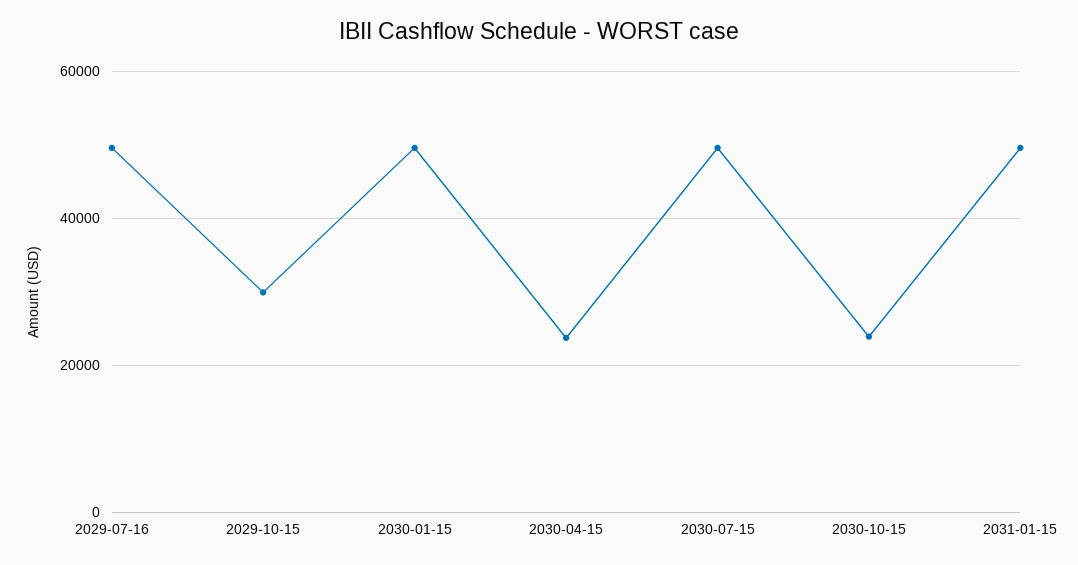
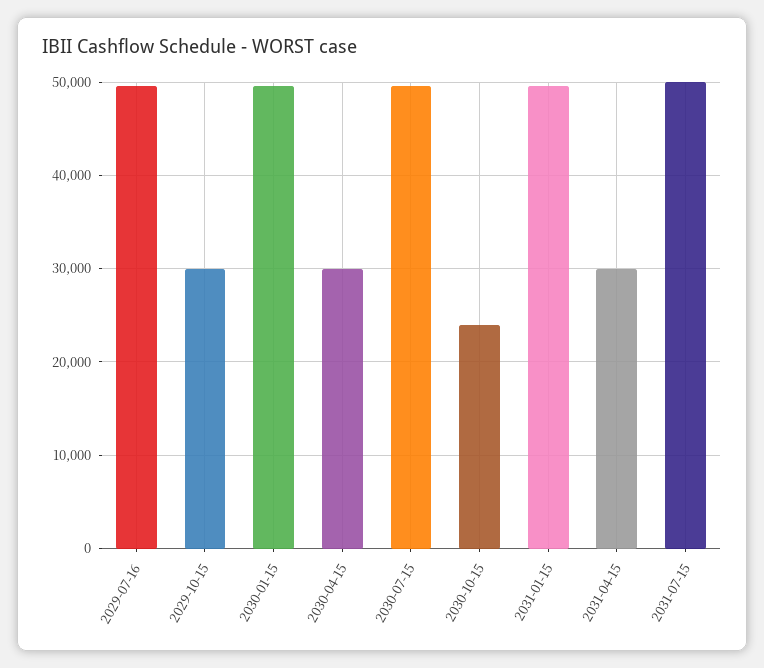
2030-04-15: 24000 -> 30000
2031-04-15: none -> 30000
2031-07-15: none -> 50000

